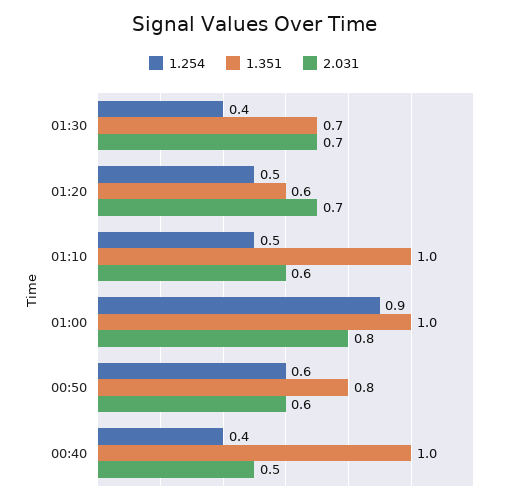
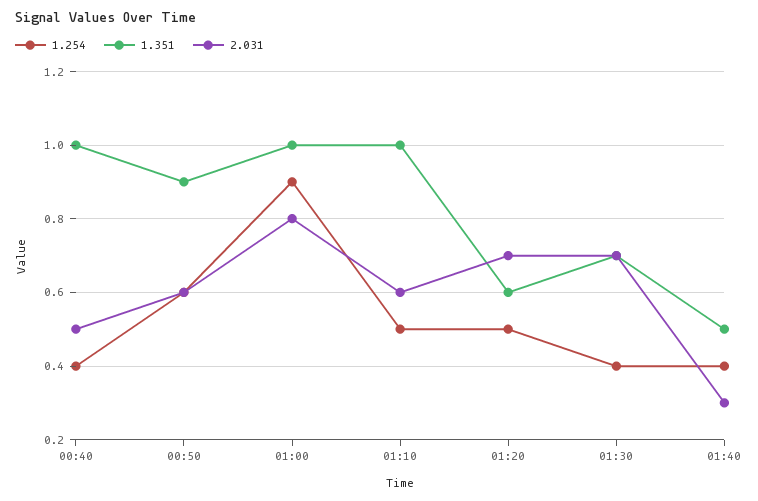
1.351, 00:50: 0.8 -> 0.9
1.254, 01:40: none -> 0.4
1.351, 01:40: none -> 0.5
2.031, 01:40: none -> 0.3

